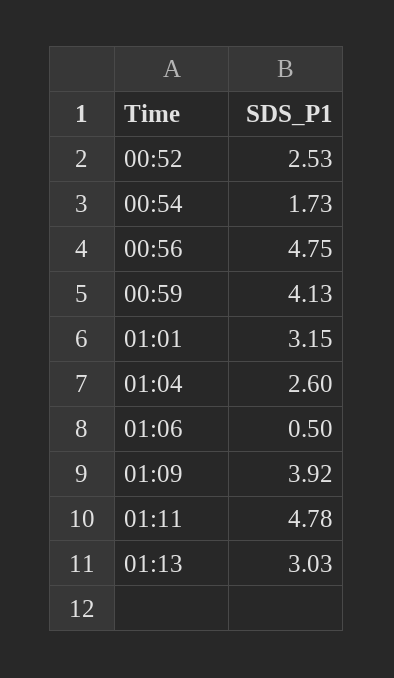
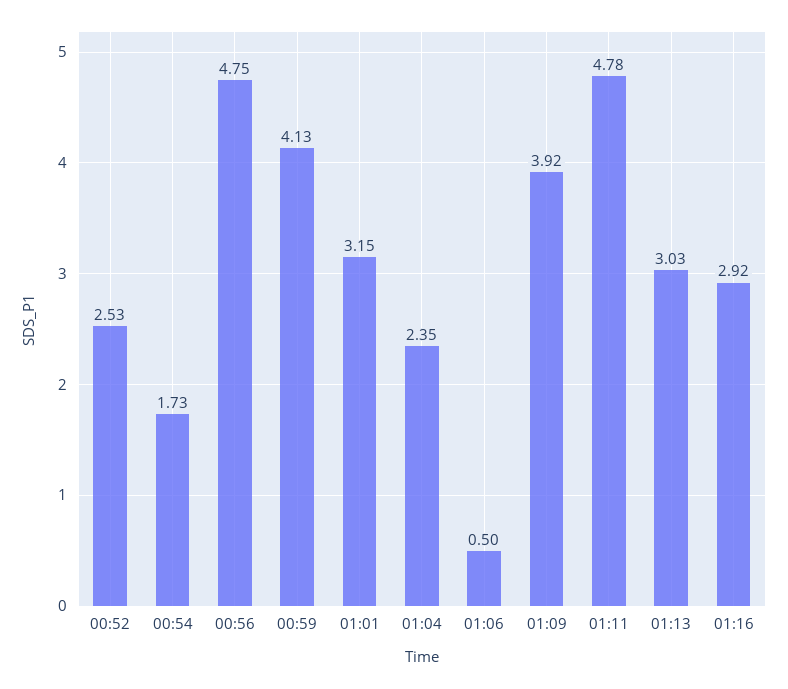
01:04: 2.6 -> 2.35
01:16: none -> 2.92

